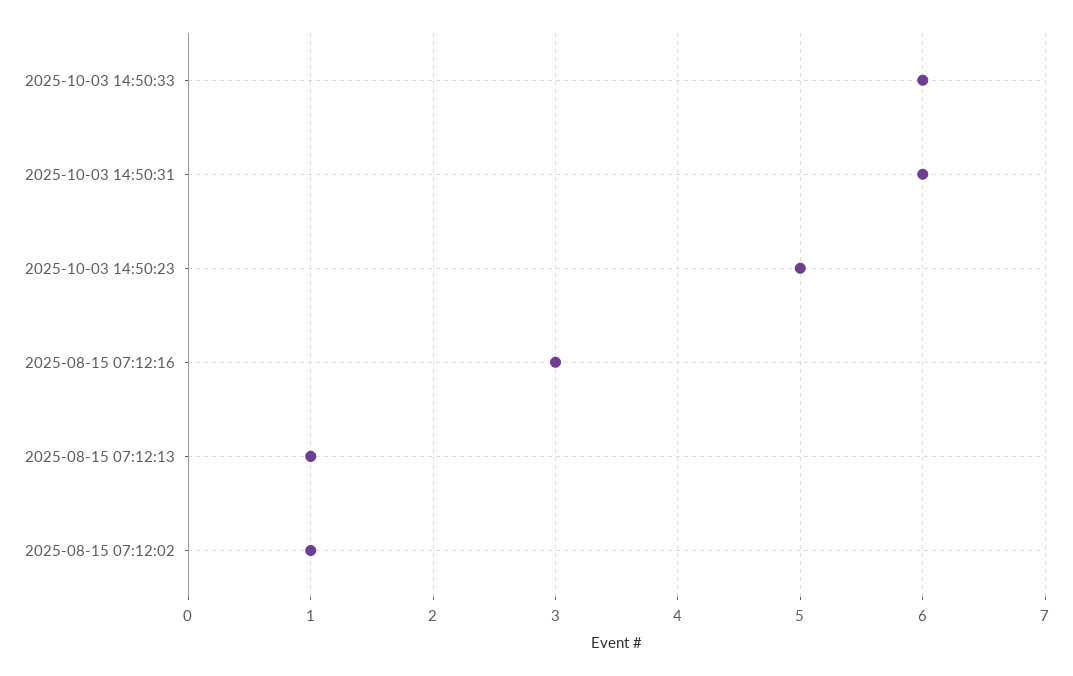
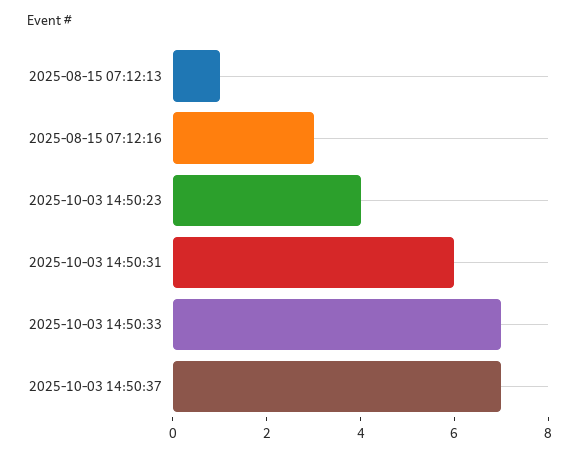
2025-10-03 14:50:33: 6 -> 7
2025-10-03 14:50:23: 5 -> 4
2025-08-15 07:12:02: 1 -> none
2025-10-03 14:50:37: none -> 7

